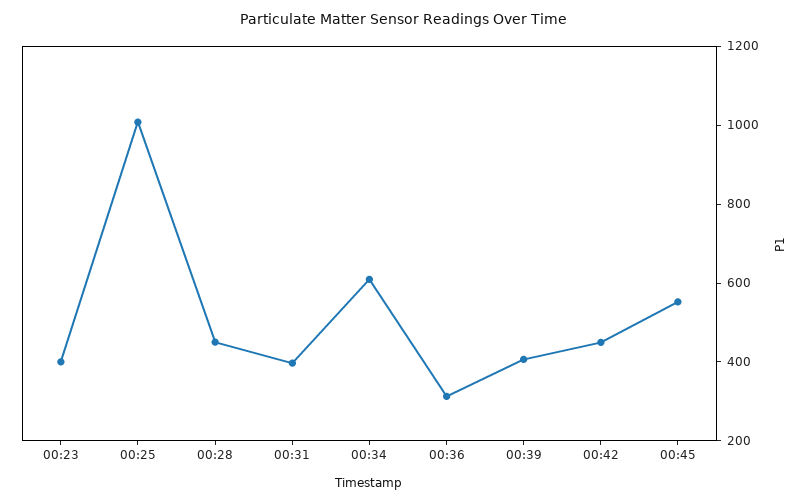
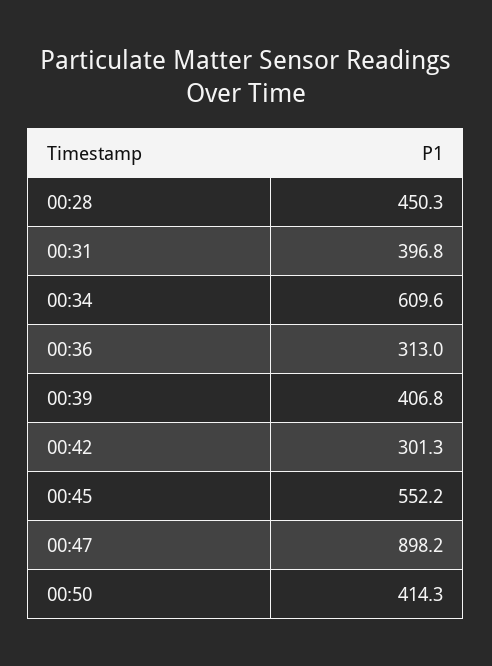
00:23: 400 -> none
00:25: 1000 -> none
00:42: 450 -> 301.3
00:47: none -> 898.2
00:50: none -> 414.3

